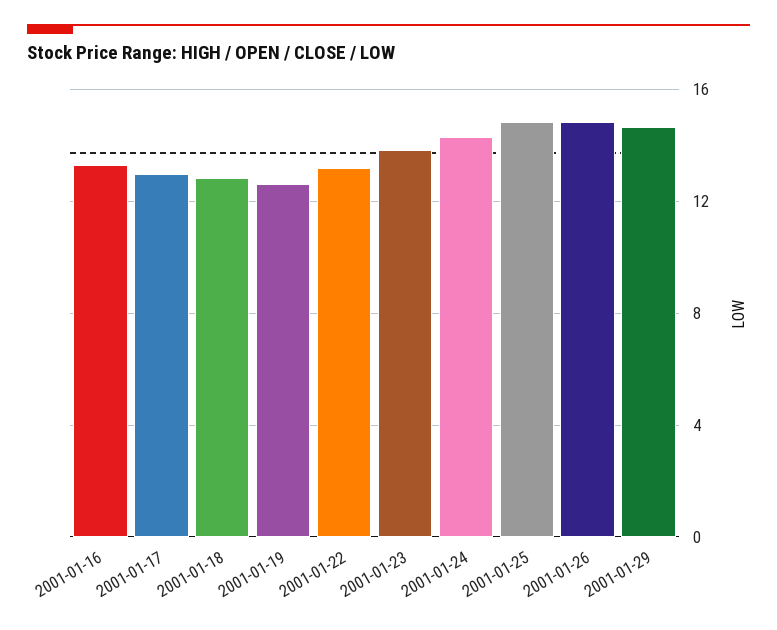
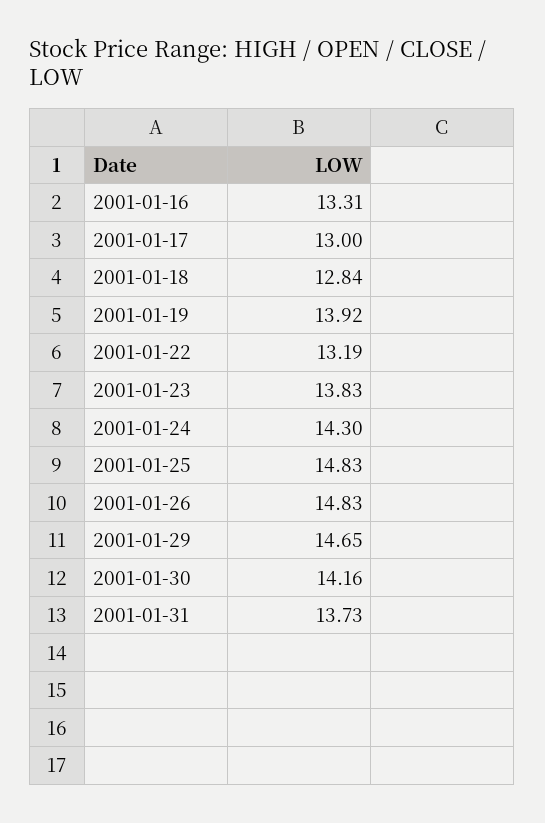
2001-01-19: 12.5 -> 13.92
2001-01-30: none -> 14.16
2001-01-31: none -> 13.73

